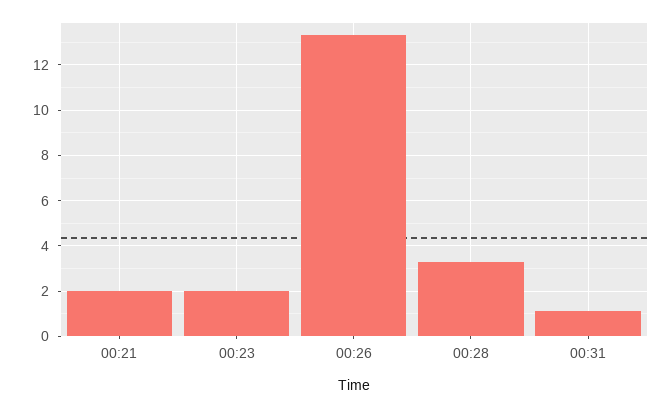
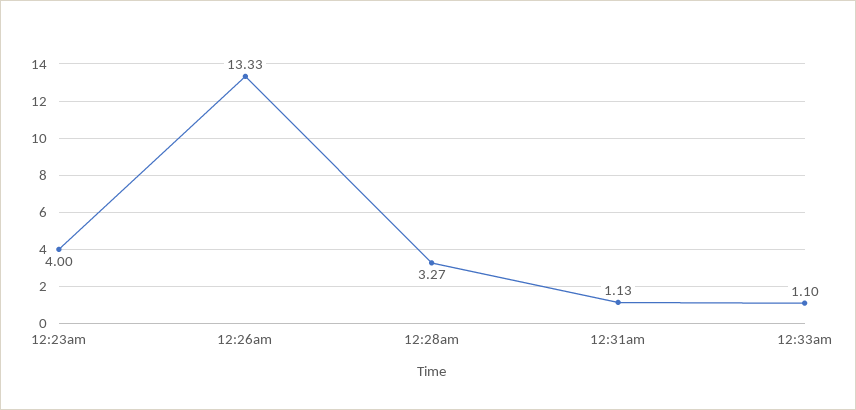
00:21: 2 -> none
00:23: 2 -> 4
12:33am: none -> 1.1

